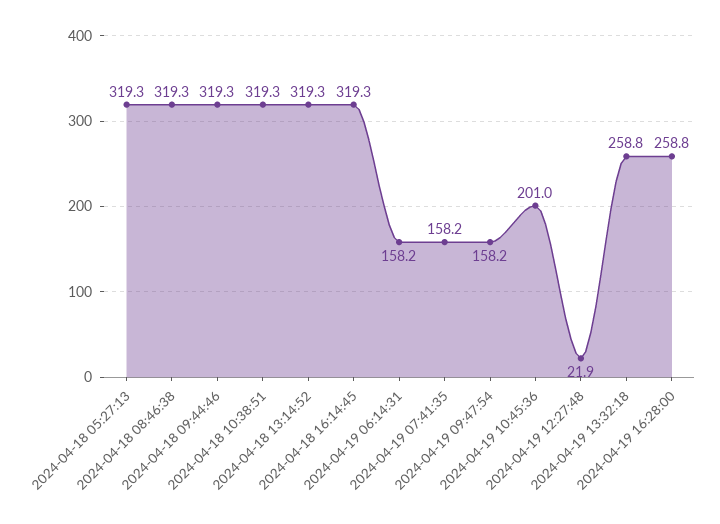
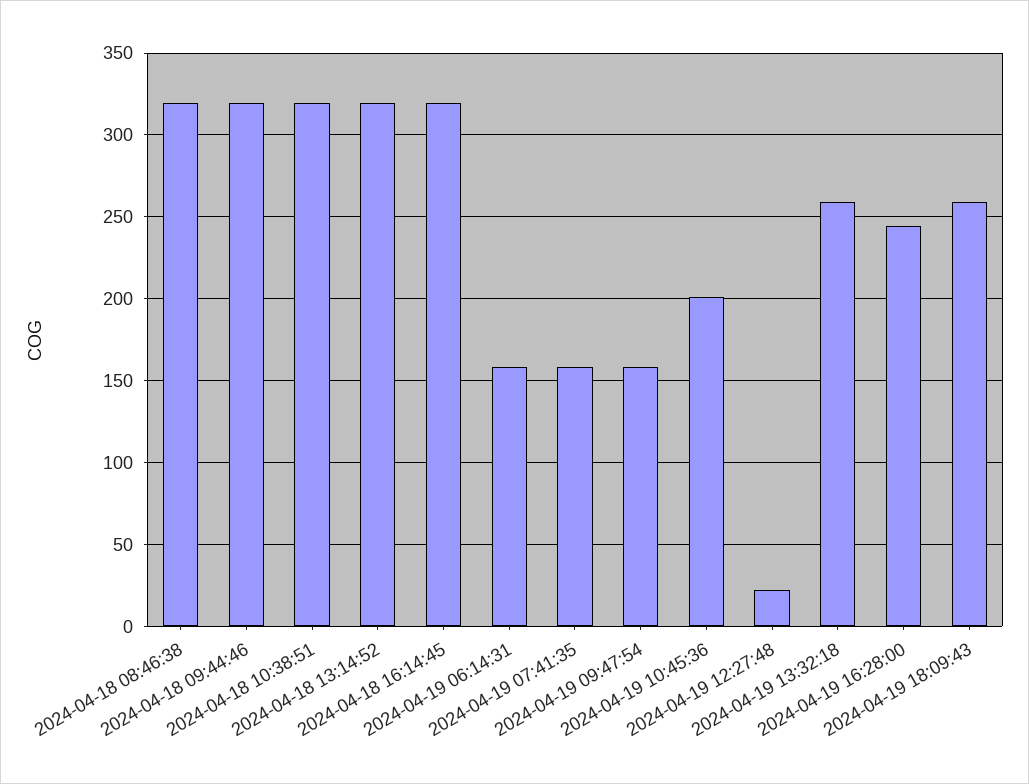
2024-04-18 05:27:13: 319.3 -> none
2024-04-19 16:28:00: 258.8 -> 245
2024-04-19 18:09:43: none -> 260

